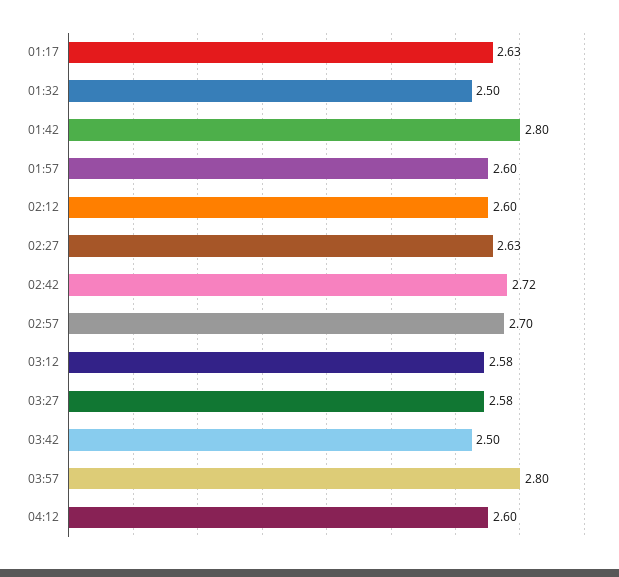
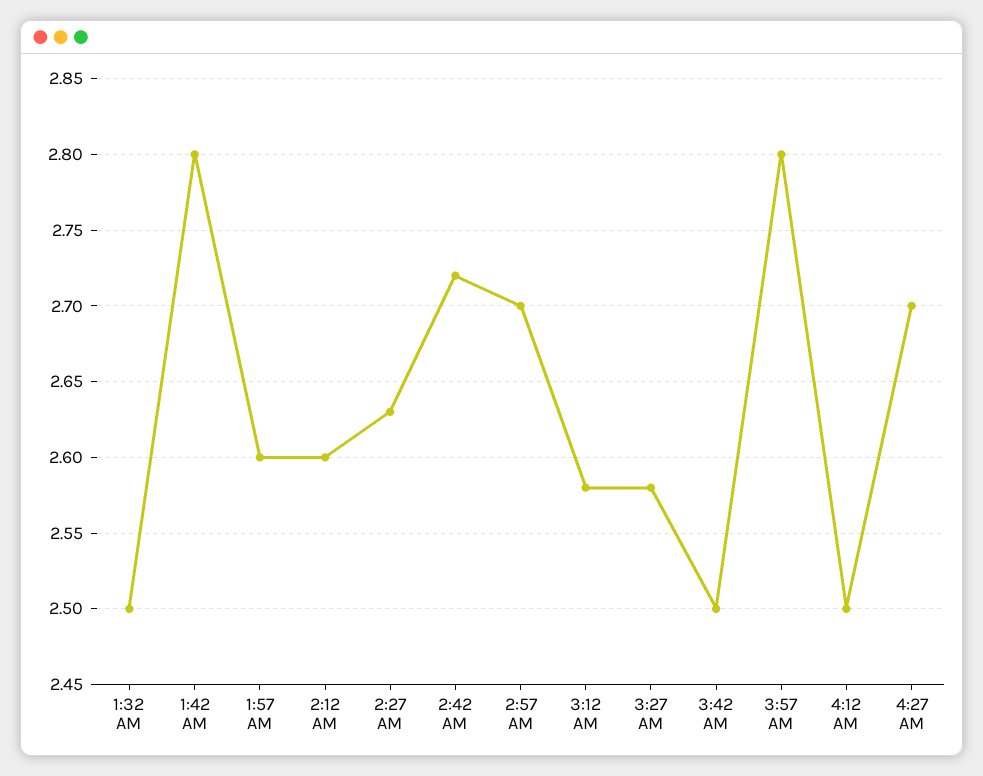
01:17: 2.63 -> none
04:12: 2.6 -> 2.5
4:27 AM: none -> 2.7

